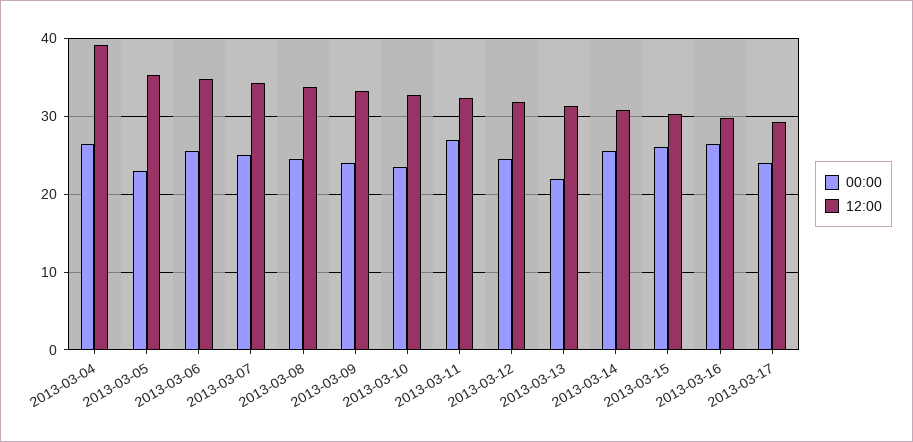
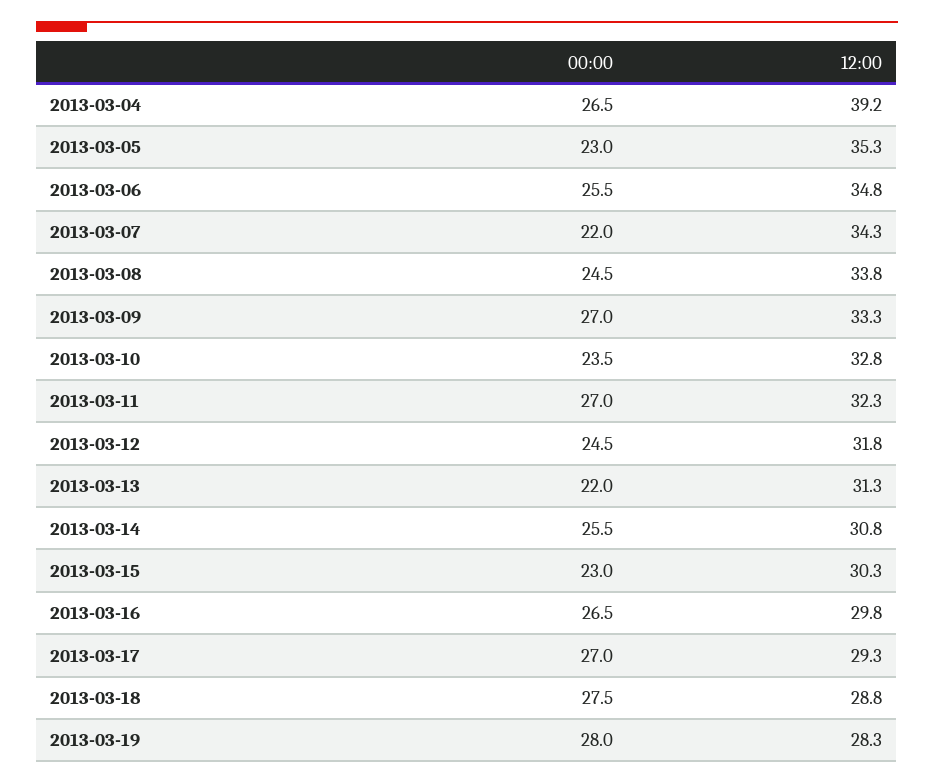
00:00, 2013-03-07: 25 -> 22
00:00, 2013-03-09: 24 -> 27
00:00, 2013-03-15: 26 -> 23
00:00, 2013-03-17: 24 -> 27
00:00, 2013-03-18: none -> 27.5
12:00, 2013-03-18: none -> 28.8
00:00, 2013-03-19: none -> 28
12:00, 2013-03-19: none -> 28.3

